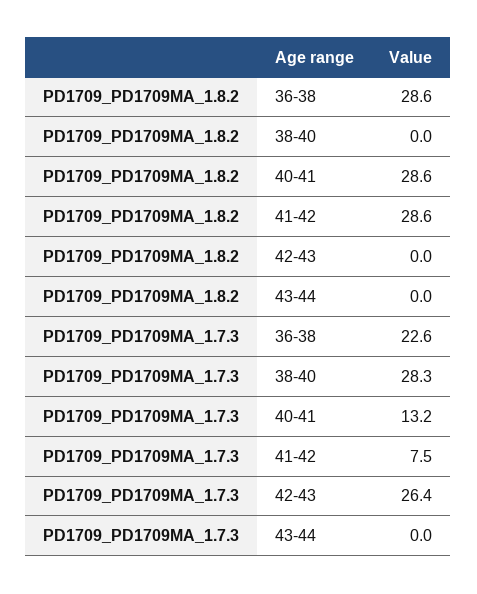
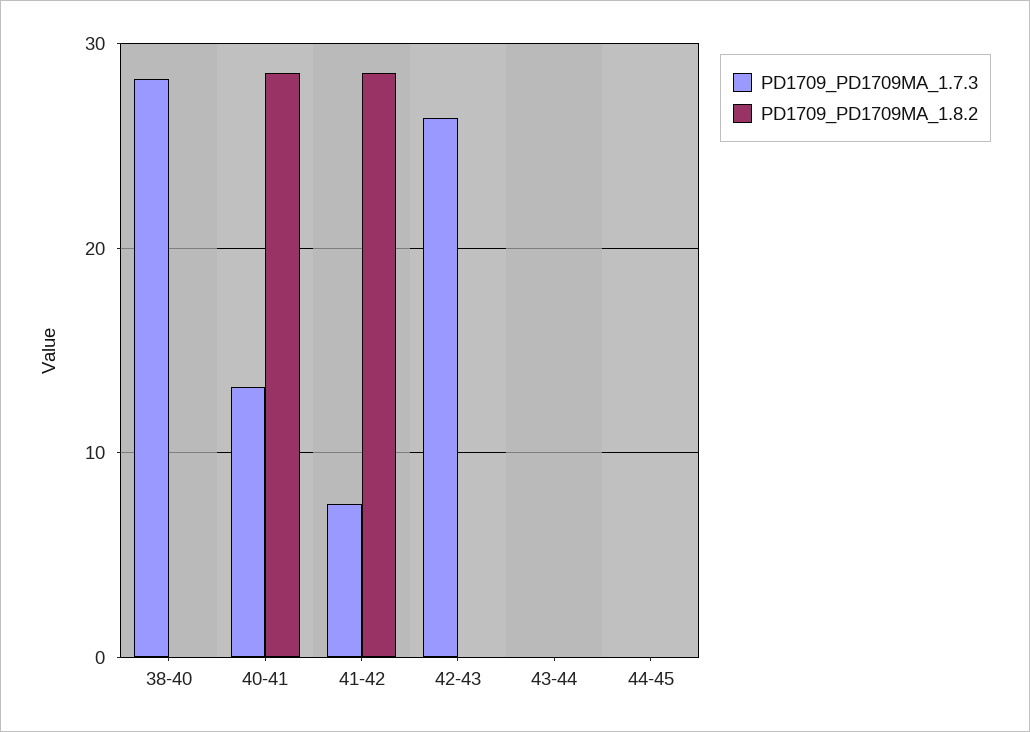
PD1709_PD1709MA_1.8.2, 36-38: 28.6 -> none
PD1709_PD1709MA_1.7.3, 36-38: 22.6 -> none
PD1709_PD1709MA_1.7.3, 44-45: none -> 0
PD1709_PD1709MA_1.8.2, 44-45: none -> 0

